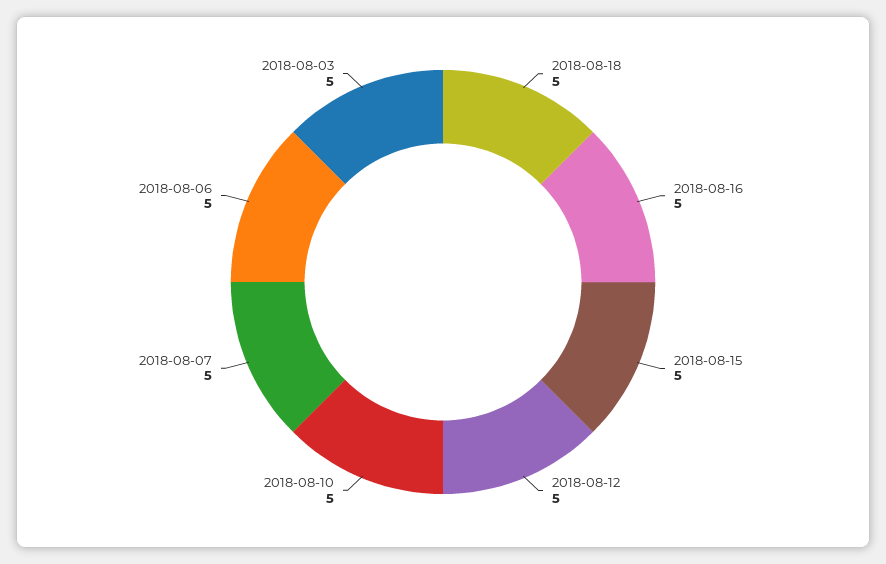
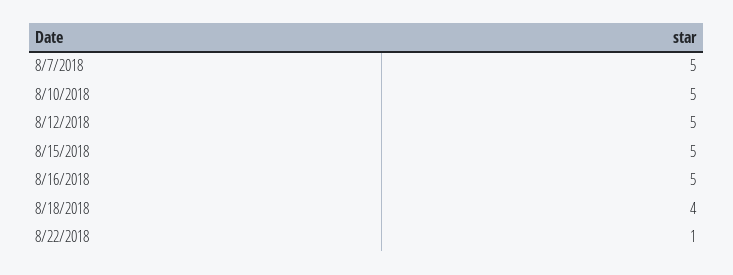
2018-08-18: 5 -> 4
2018-08-06: 5 -> none
2018-08-03: 5 -> none
8/22/2018: none -> 1

